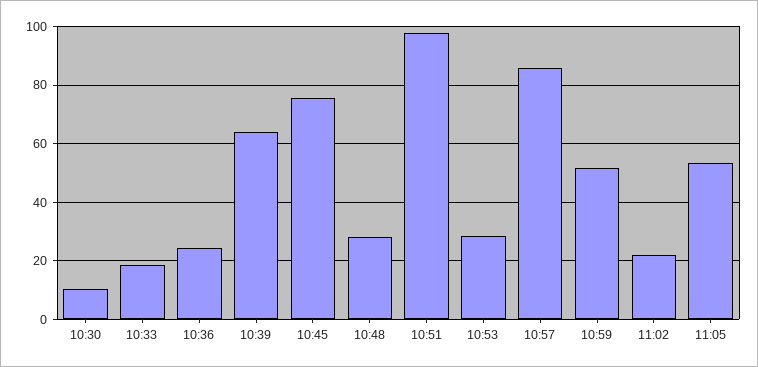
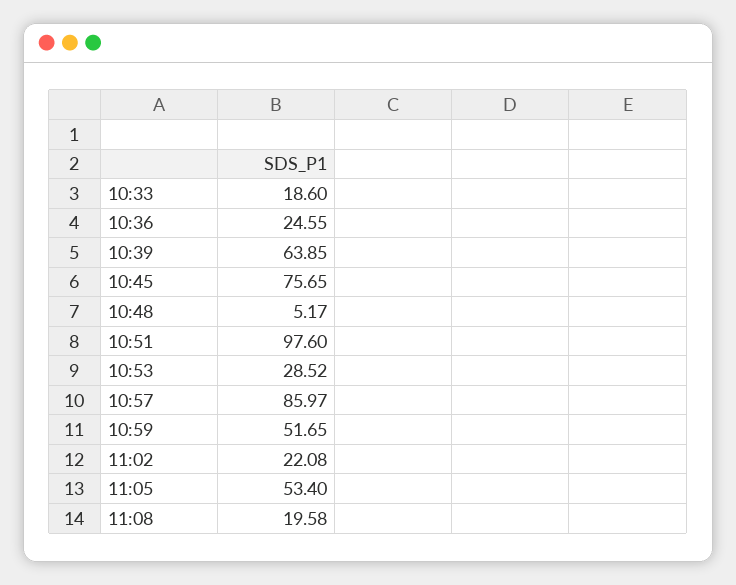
10:30: 10 -> none
10:48: 27.5 -> 5.17
11:08: none -> 19.58

